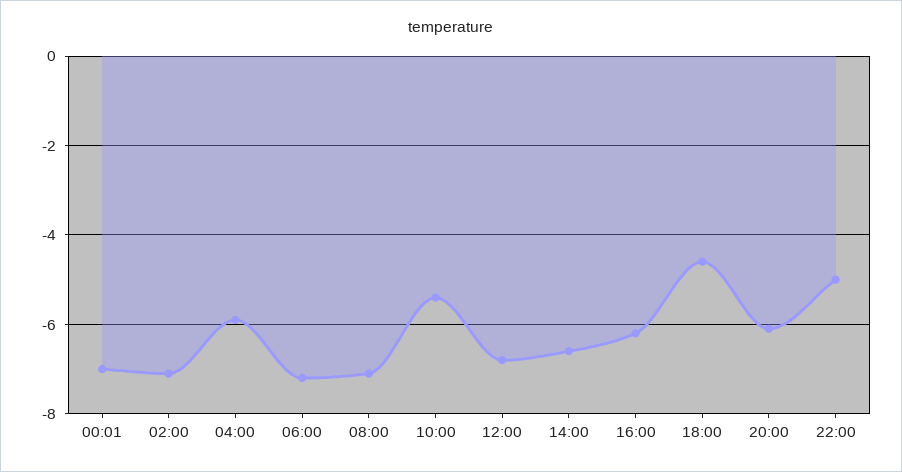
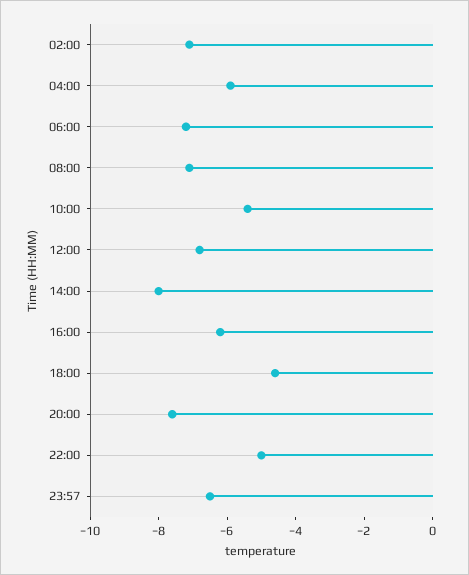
00:01: -7 -> none
14:00: -6.5 -> -8
20:00: -6 -> -7.5
23:57: none -> -6.5

